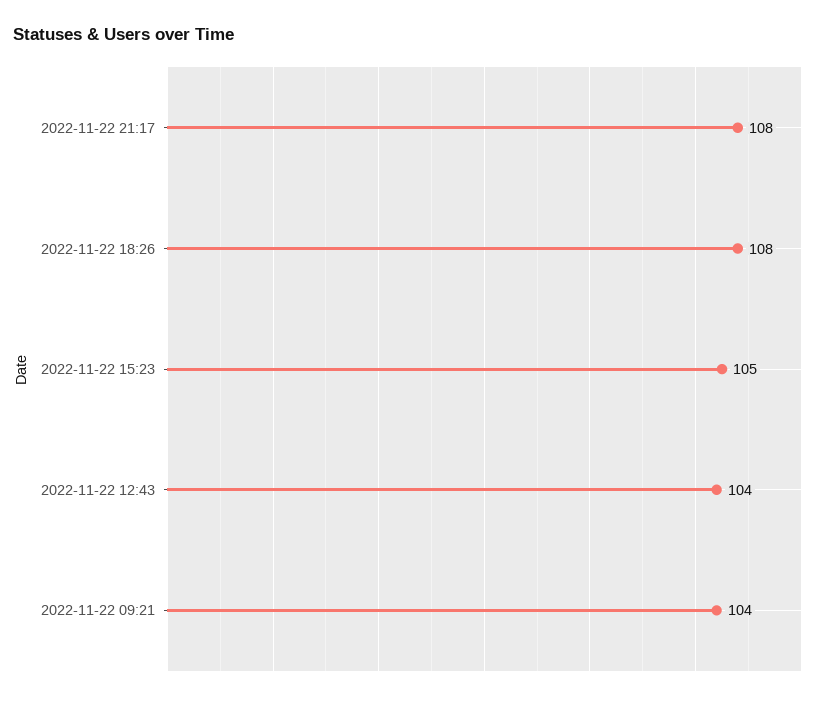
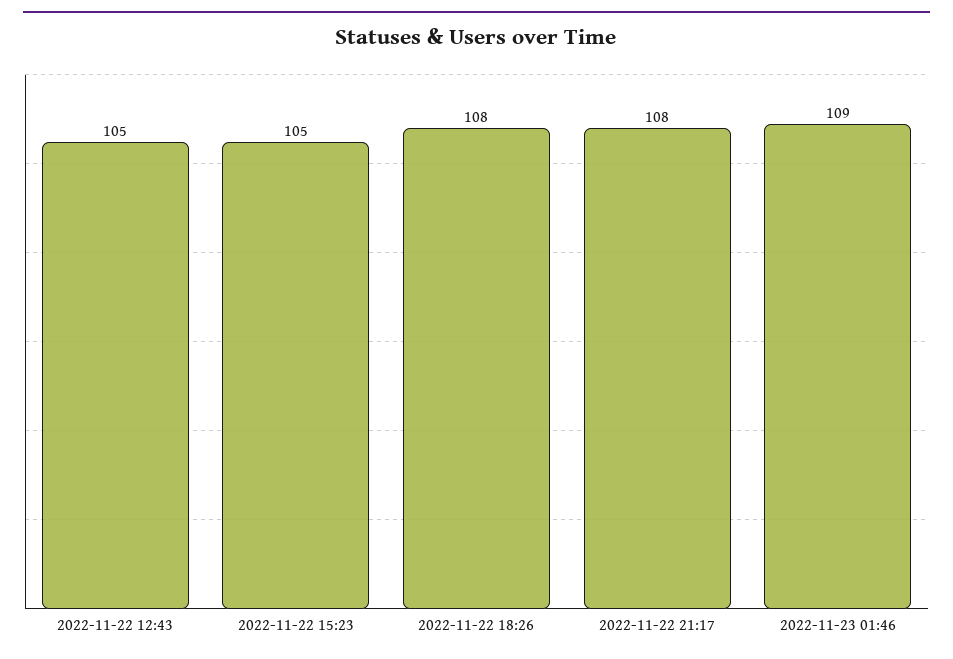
2022-11-22 12:43: 104 -> 105
2022-11-22 09:21: 104 -> none
2022-11-23 01:46: none -> 109

